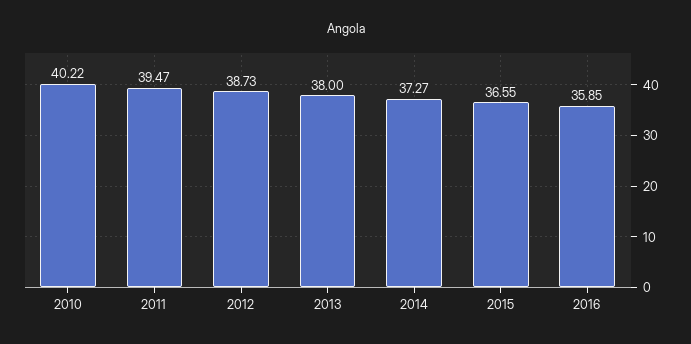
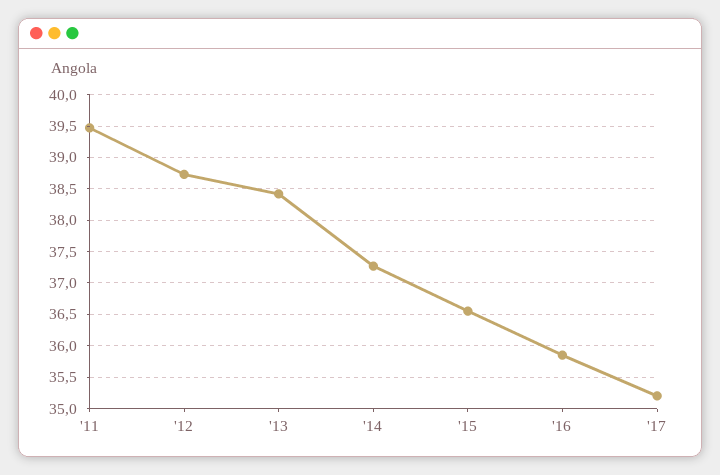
2010: 40.22 -> none
2013: 38 -> 38.4
'17: none -> 35.2

